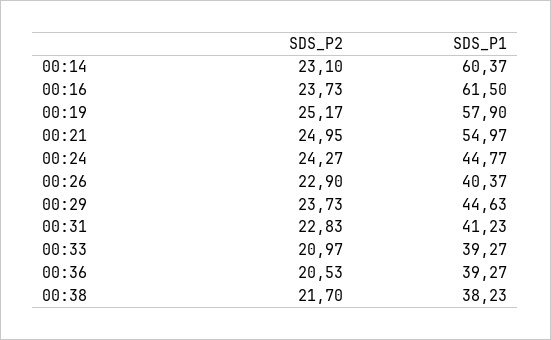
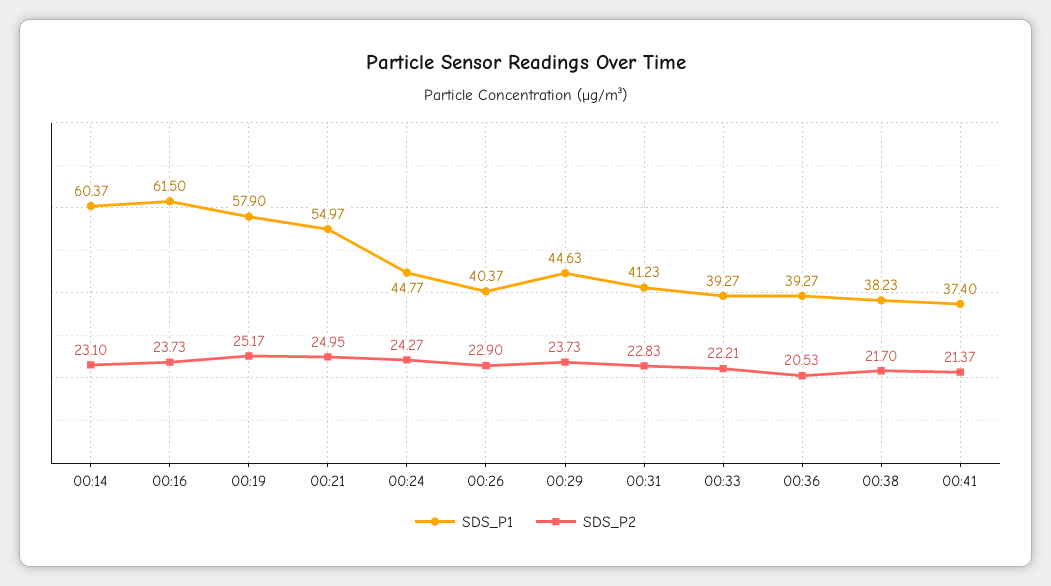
SDS_P2, 00:33: 20.97 -> 22.21
SDS_P1, 00:41: none -> 37.4
SDS_P2, 00:41: none -> 21.37

